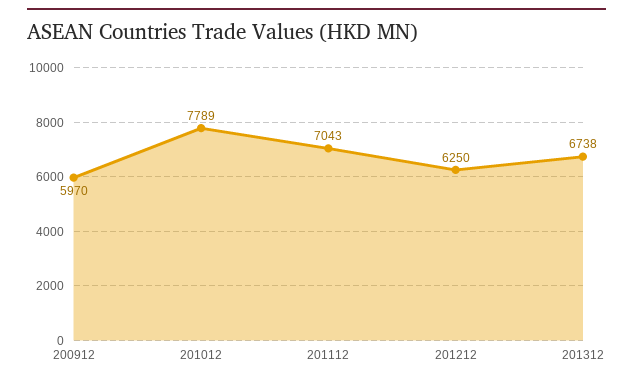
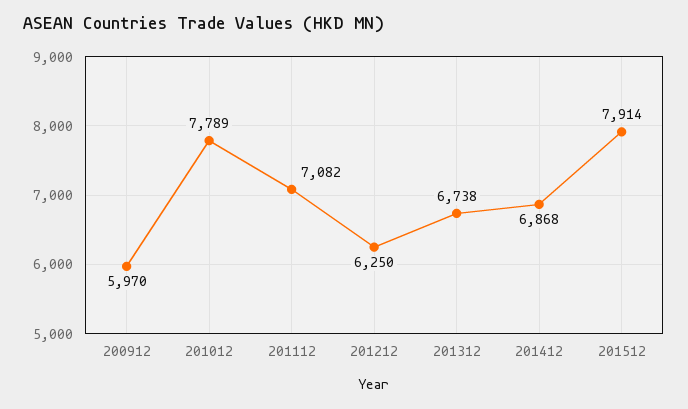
201112: 7043 -> 7082
201412: none -> 6868
201512: none -> 7914

